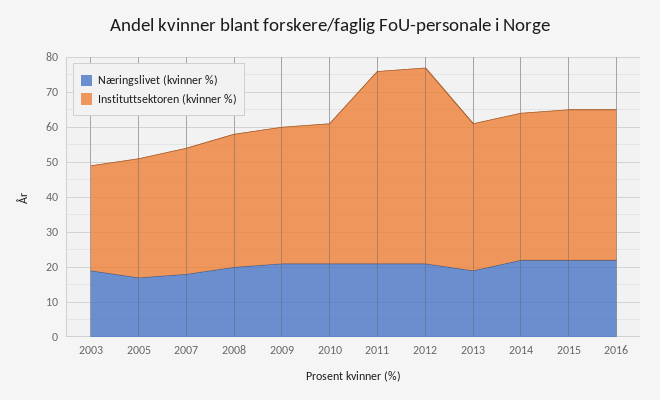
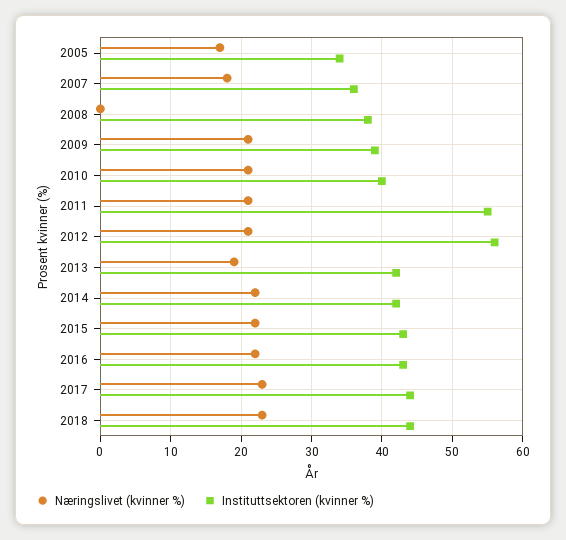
Næringslivet (kvinner %), 2003: 20 -> none
Instituttsektoren (kvinner %), 2003: 30 -> none
Næringslivet (kvinner %), 2008: 20 -> 0
Næringslivet (kvinner %), 2017: none -> 23
Instituttsektoren (kvinner %), 2017: none -> 44
Næringslivet (kvinner %), 2018: none -> 23
Instituttsektoren (kvinner %), 2018: none -> 44

